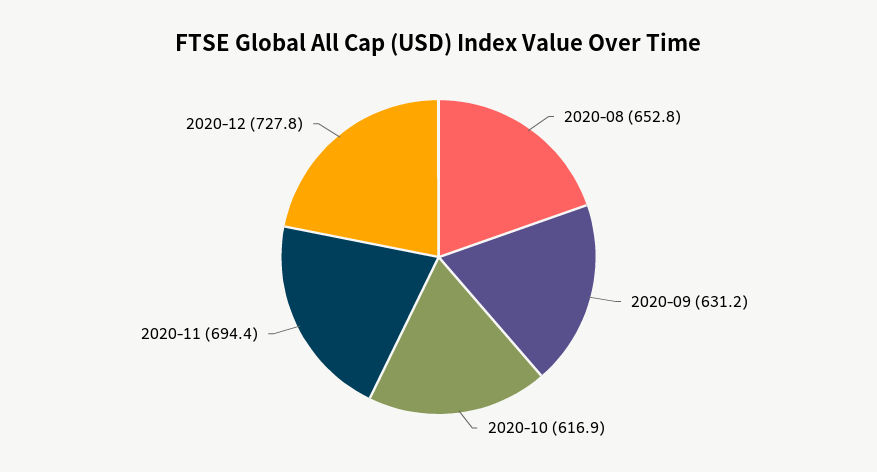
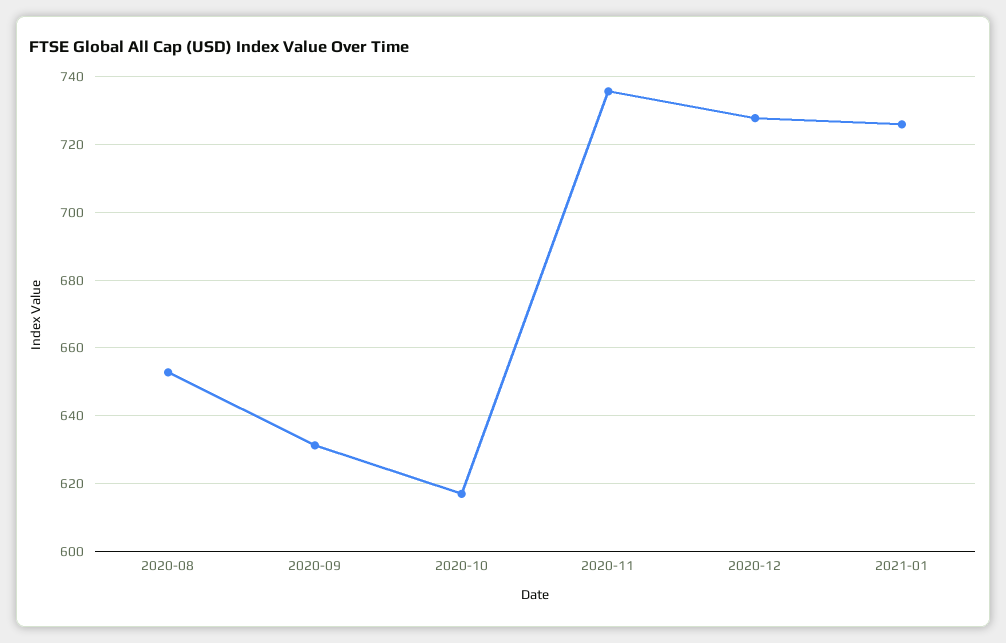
2020-11: 694.4 -> 736
2021-01: none -> 726

